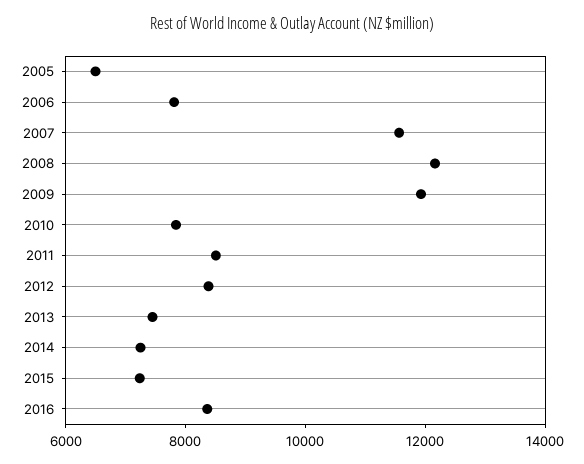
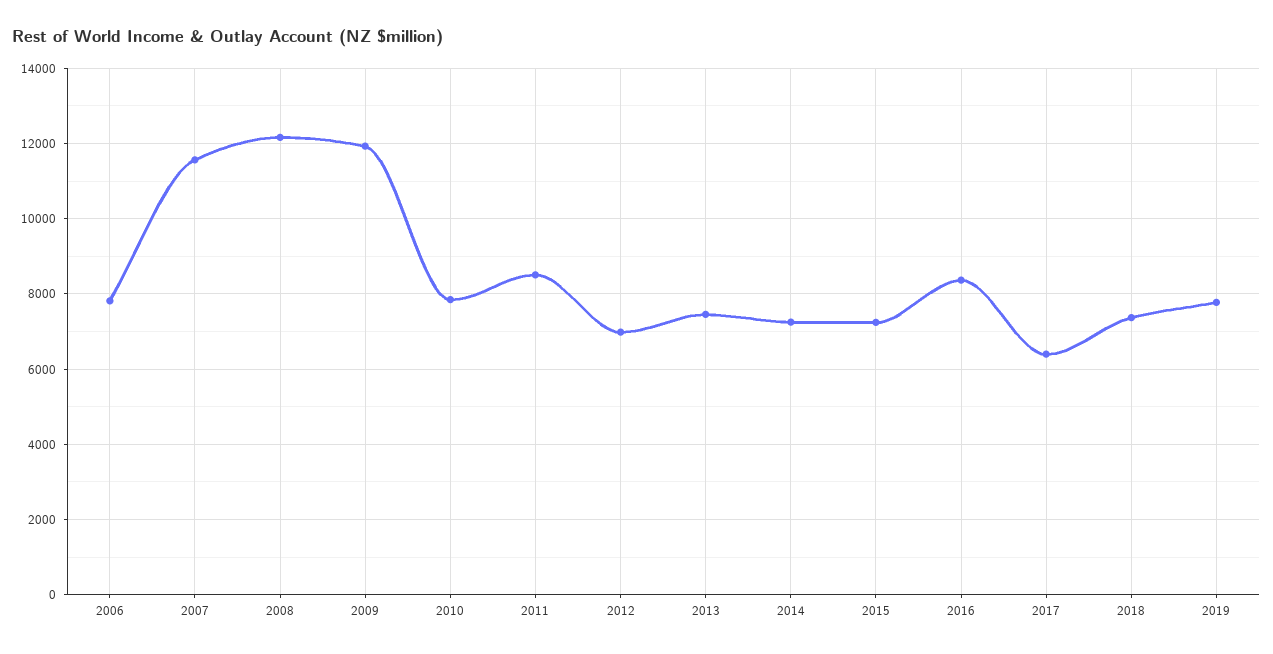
2005: 6500 -> none
2012: 8500 -> 7000
2017: none -> 6400
2018: none -> 7400
2019: none -> 7800

